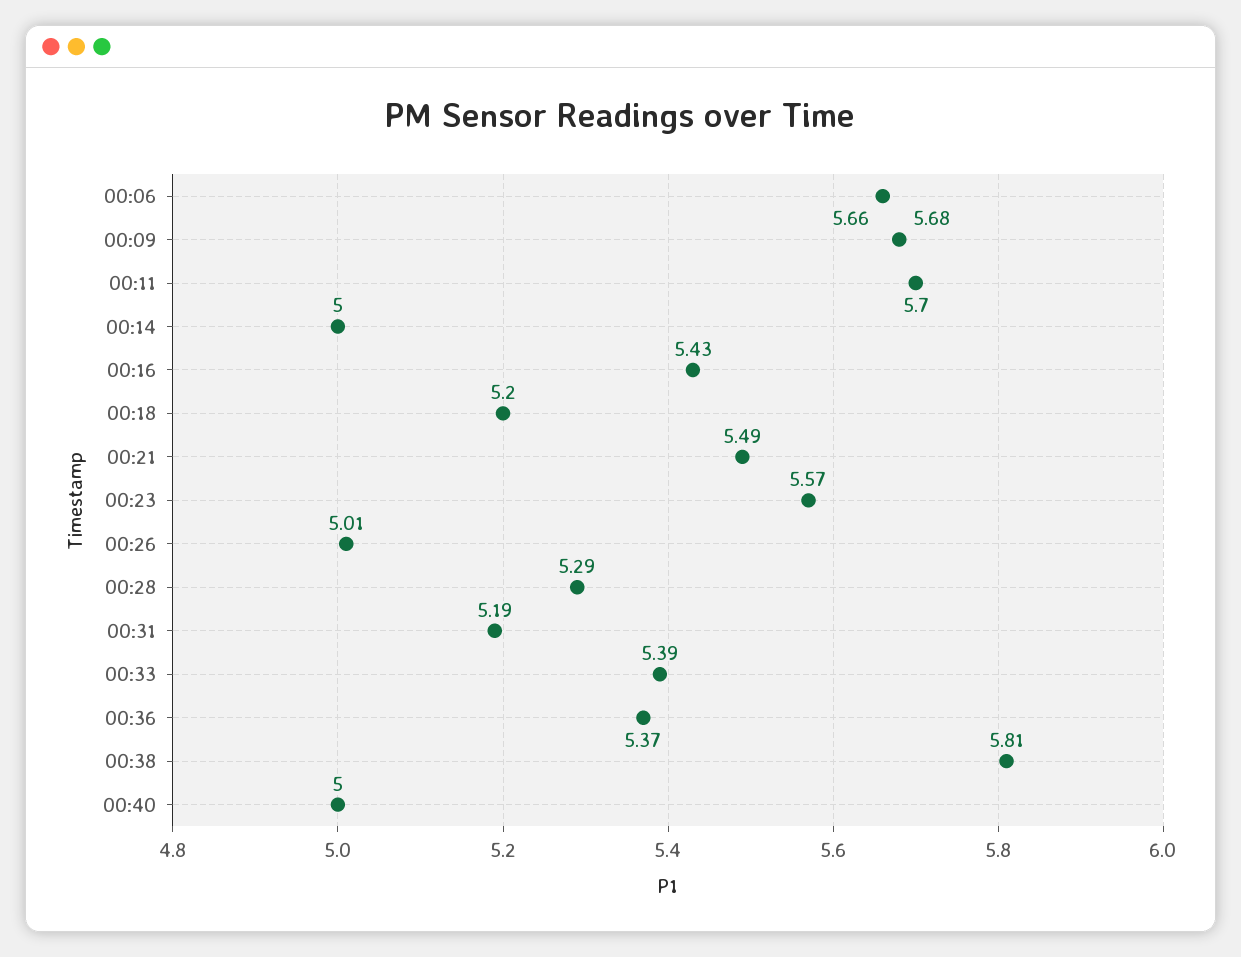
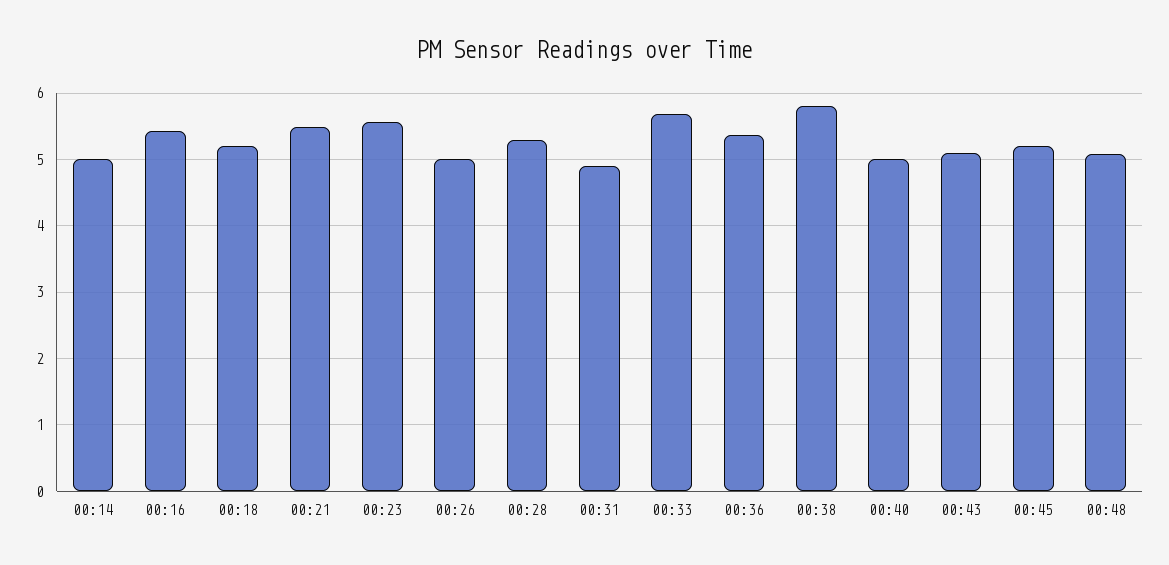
00:06: 5.66 -> none
00:09: 5.68 -> none
00:11: 5.7 -> none
00:31: 5.19 -> 4.9
00:33: 5.39 -> 5.7
00:43: none -> 5.1
00:45: none -> 5.2
00:48: none -> 5.1

